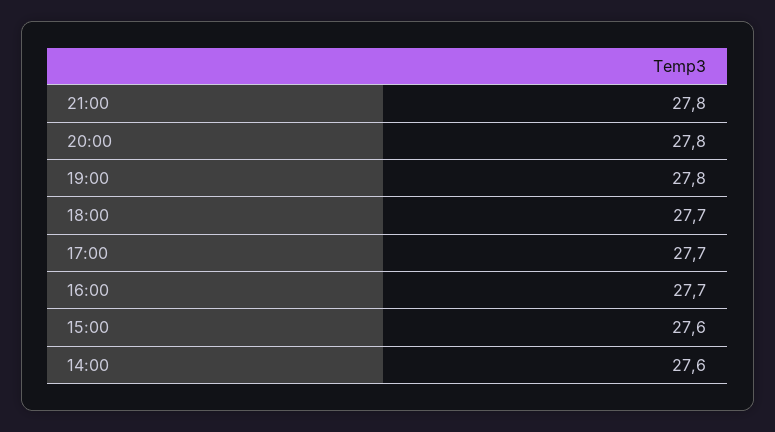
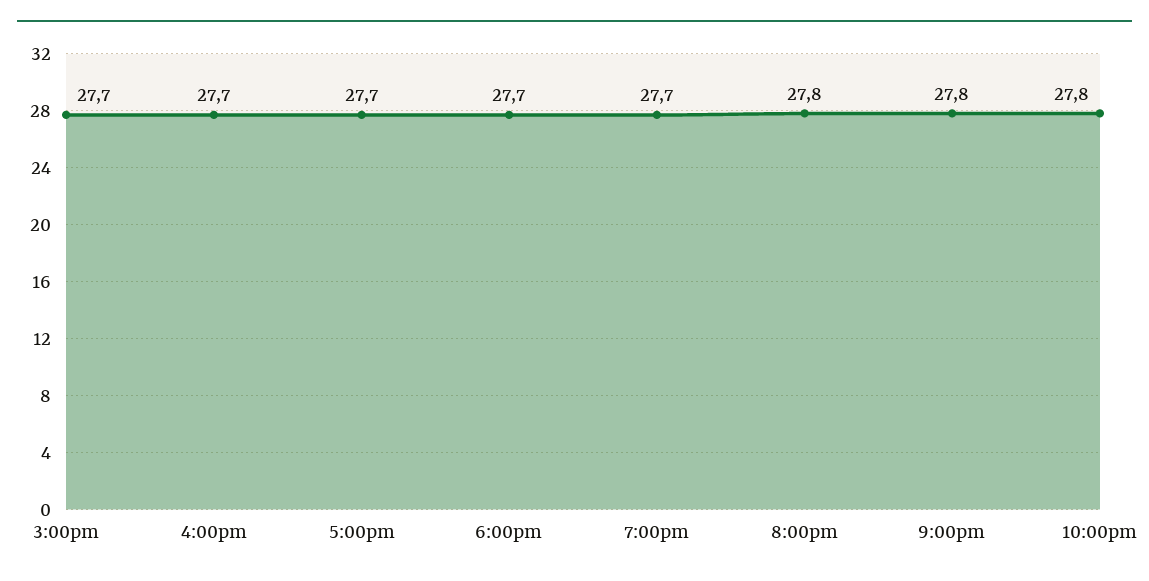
19:00: 27.8 -> 27.7
15:00: 27.6 -> 27.7
14:00: 27.6 -> none
10:00pm: none -> 27.8

